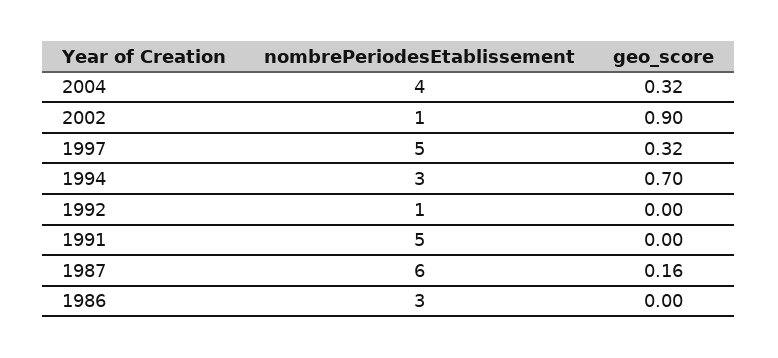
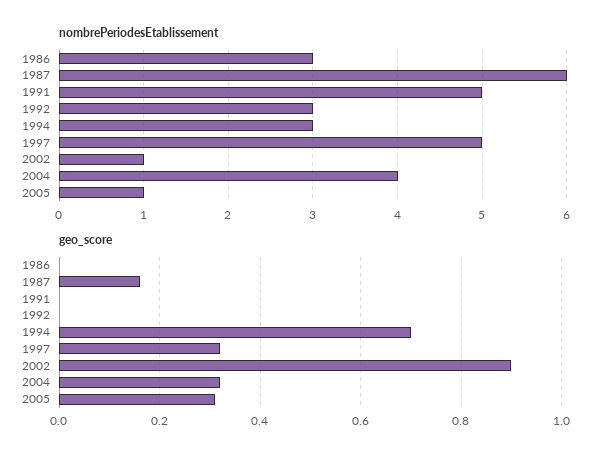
nombrePeriodesEtablissement, 1992: 1 -> 3
nombrePeriodesEtablissement, 2005: none -> 1
geo_score, 2005: none -> 0.3

